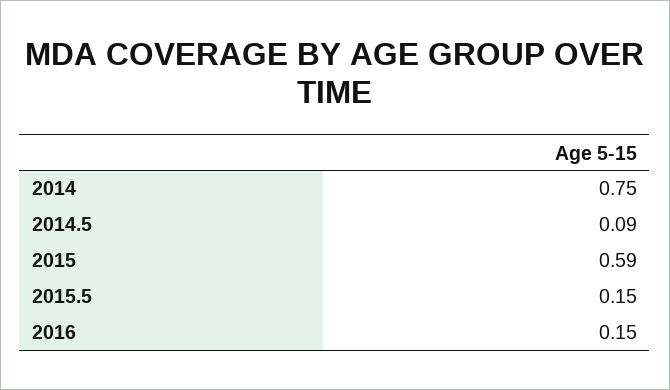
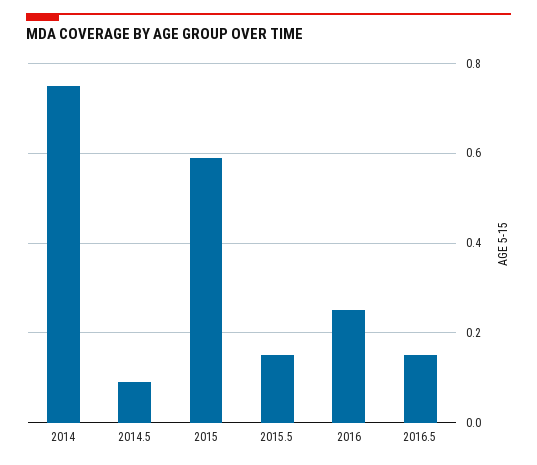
2016: 0.15 -> 0.25
2016.5: none -> 0.15

